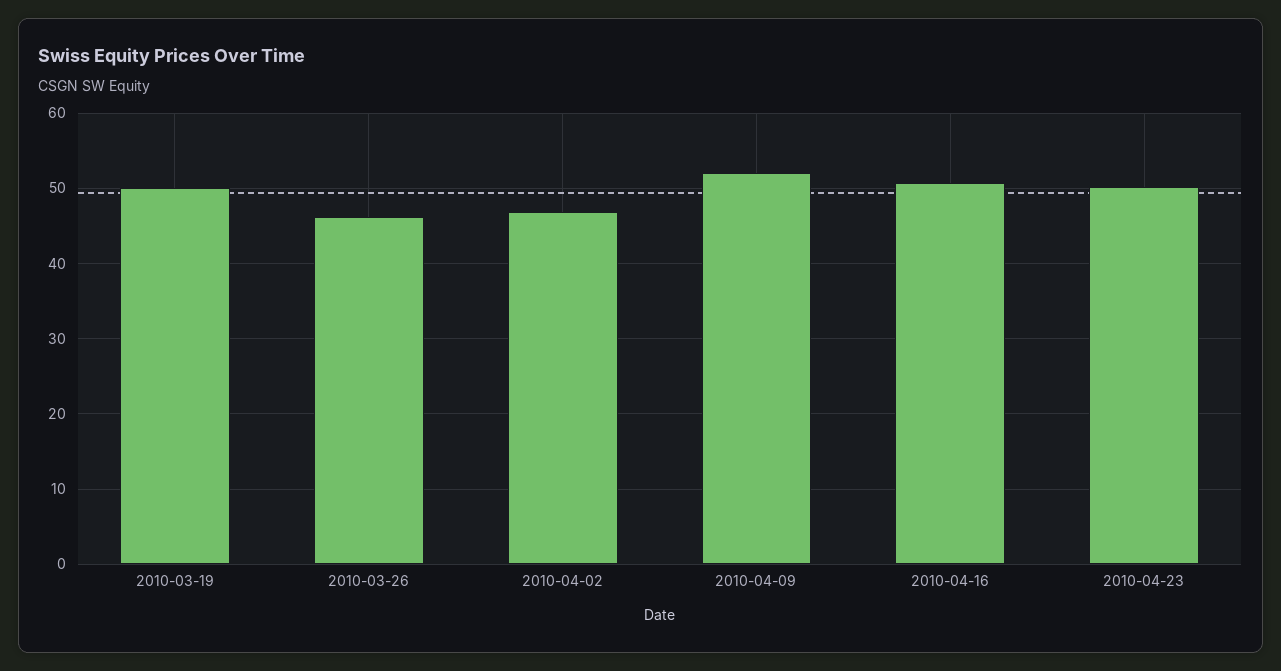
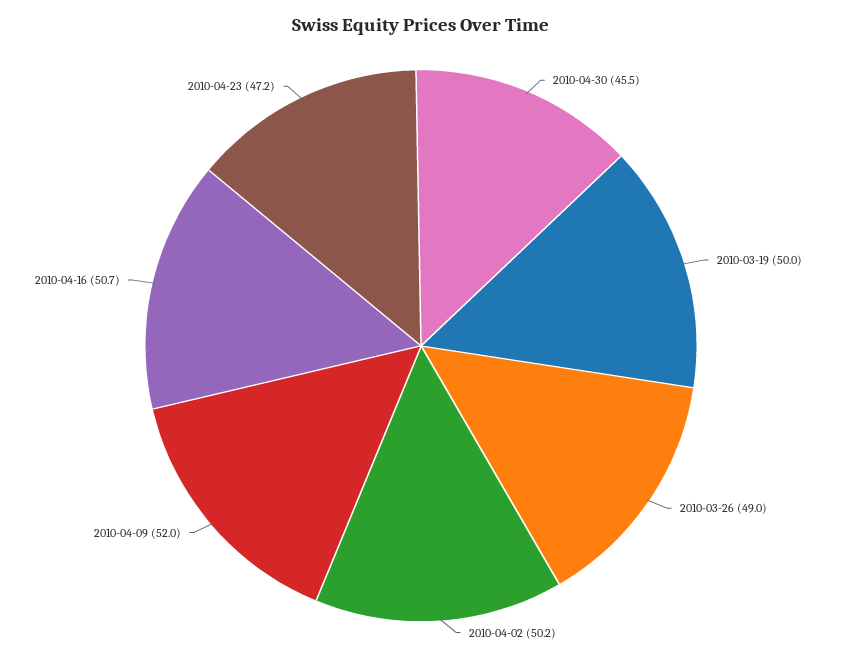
2010-03-26: 46 -> 49
2010-04-02: 47 -> 50.2
2010-04-23: 50 -> 47.2
2010-04-30: none -> 45.5

